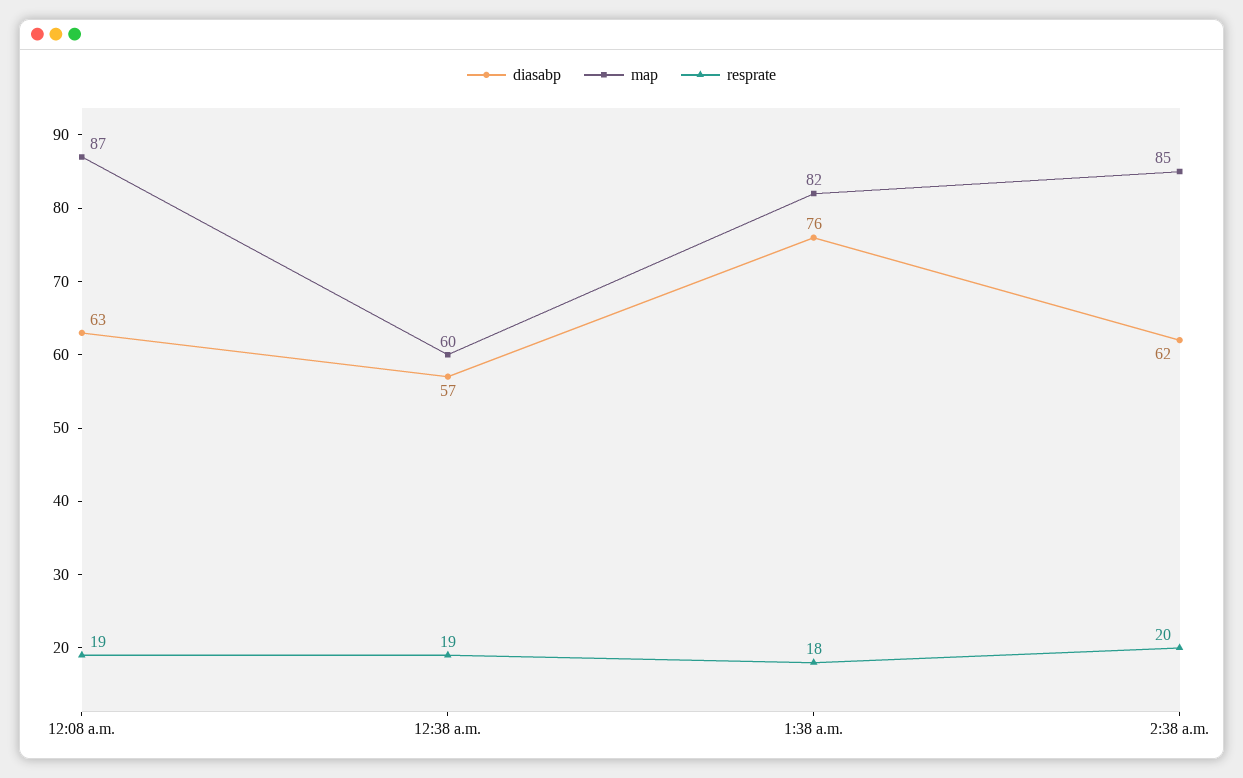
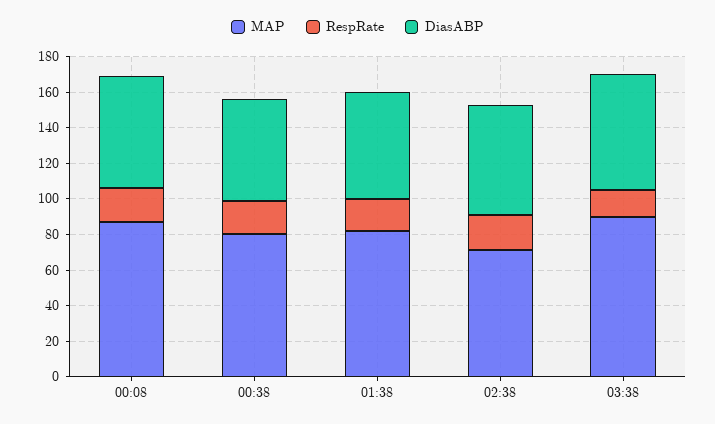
map, 12:38 a.m.: 60 -> 80
diasabp, 1:38 a.m.: 76 -> 60
map, 2:38 a.m.: 85 -> 70
map, 03:38: none -> 90
resprate, 03:38: none -> 15
diasabp, 03:38: none -> 65

